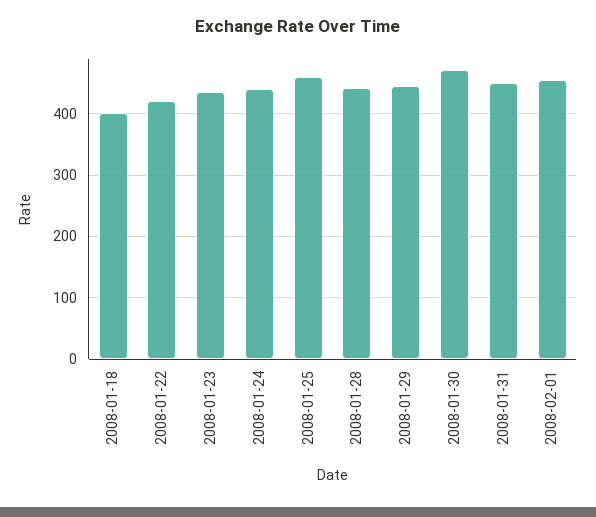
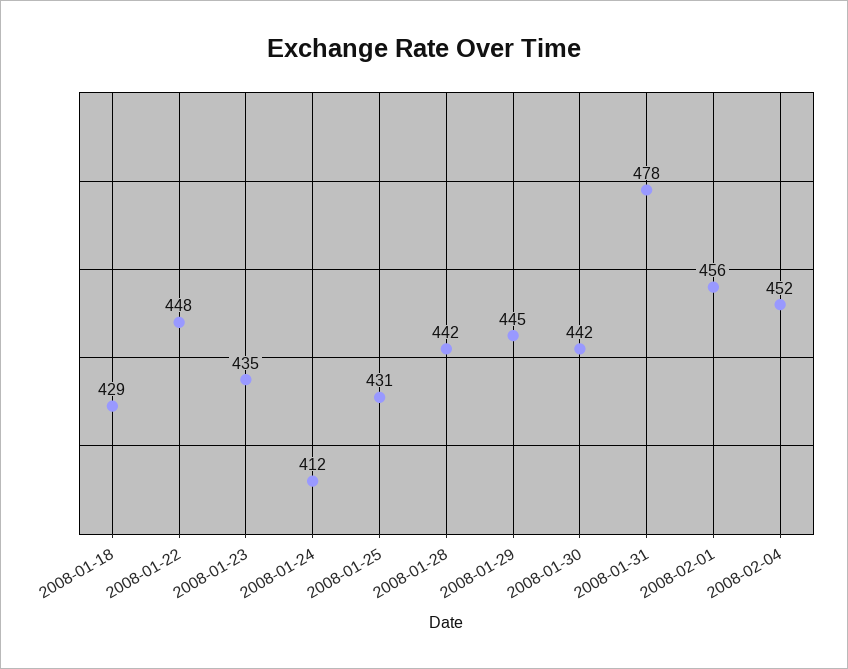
2008-01-18: 400 -> 429
2008-01-22: 420 -> 448
2008-01-24: 440 -> 412
2008-01-25: 460 -> 431
2008-01-30: 470 -> 442
2008-01-31: 450 -> 478
2008-02-04: none -> 452

